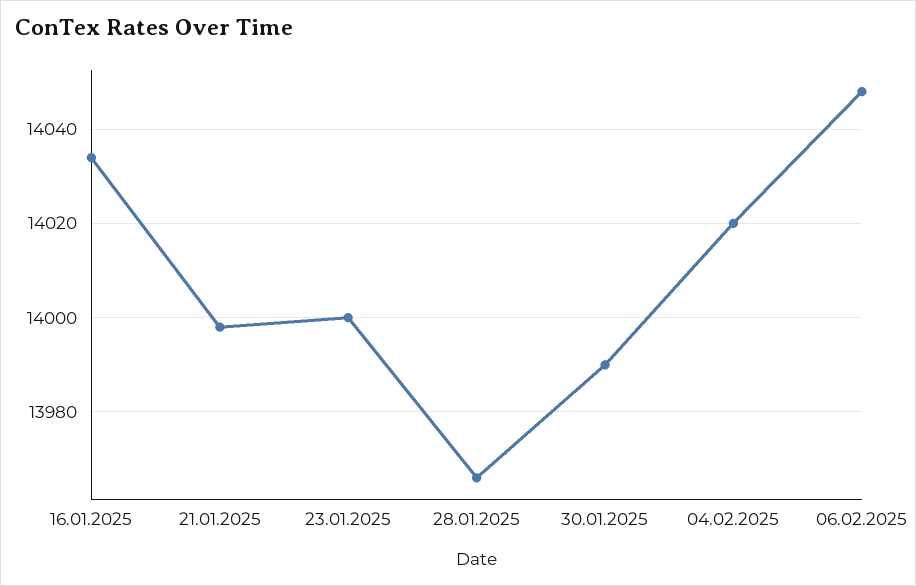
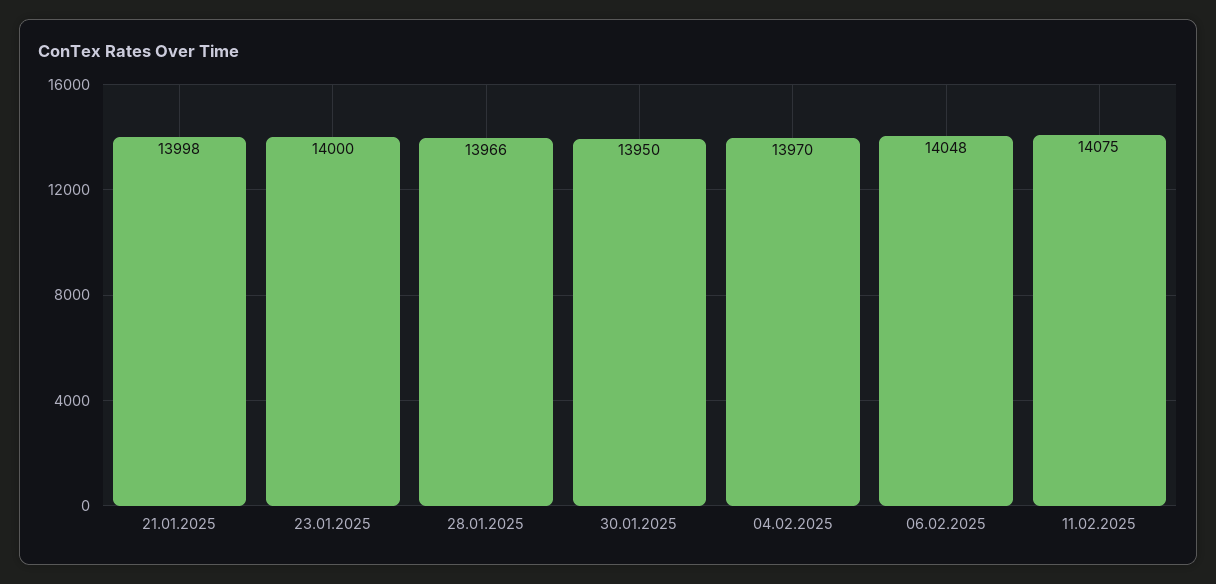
16.01.2025: 14035 -> none
30.01.2025: 13990 -> 13950
04.02.2025: 14020 -> 13970
11.02.2025: none -> 14075

